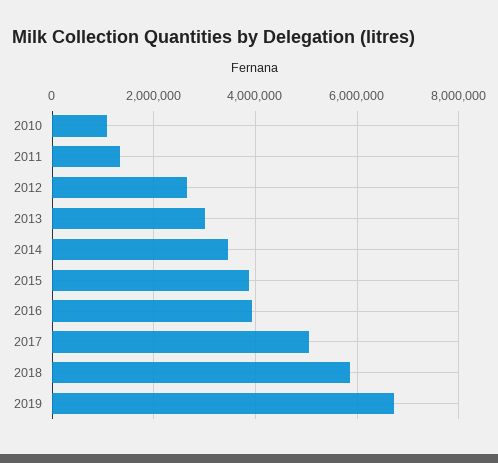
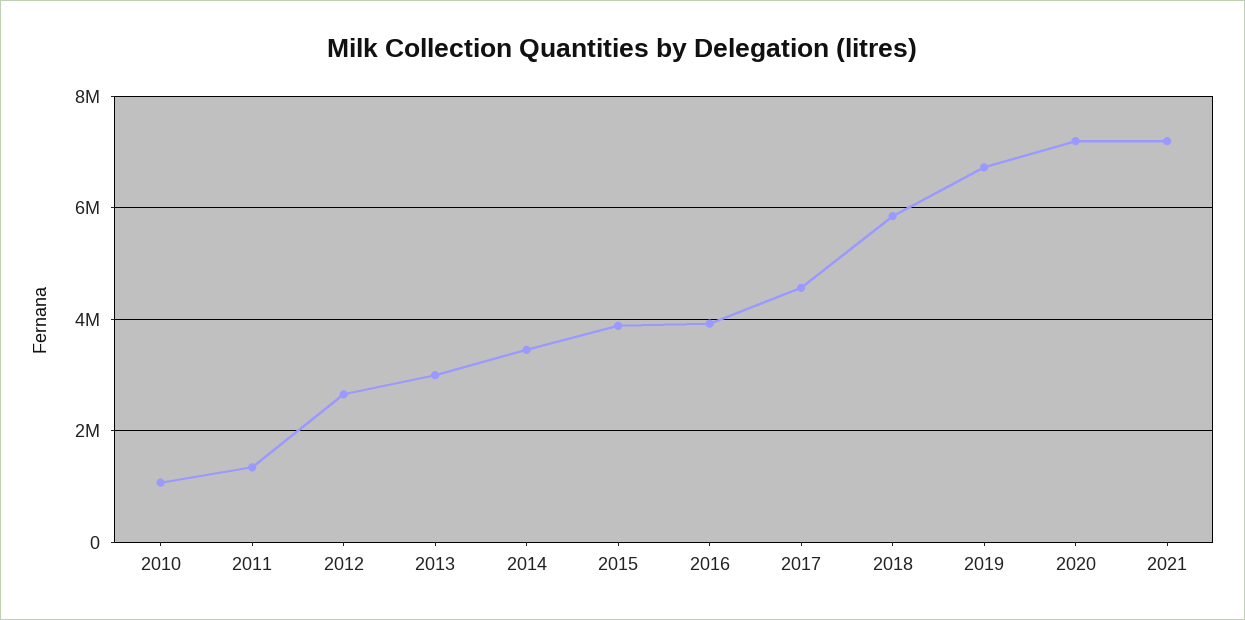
2017: 5000000 -> 4600000
2020: none -> 7200000
2021: none -> 7200000

